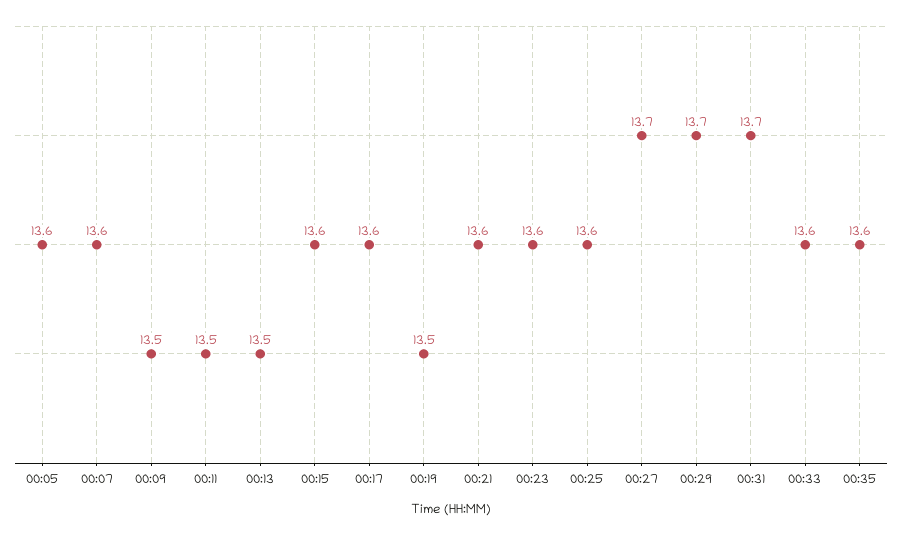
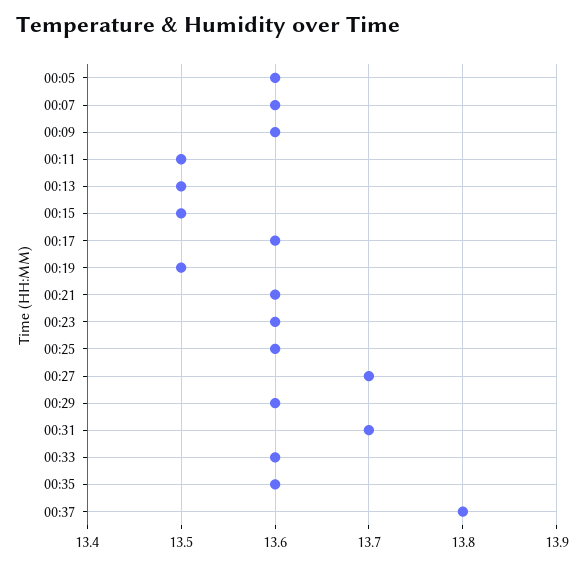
00:09: 13.5 -> 13.6
00:15: 13.6 -> 13.5
00:29: 13.7 -> 13.6
00:37: none -> 13.8

